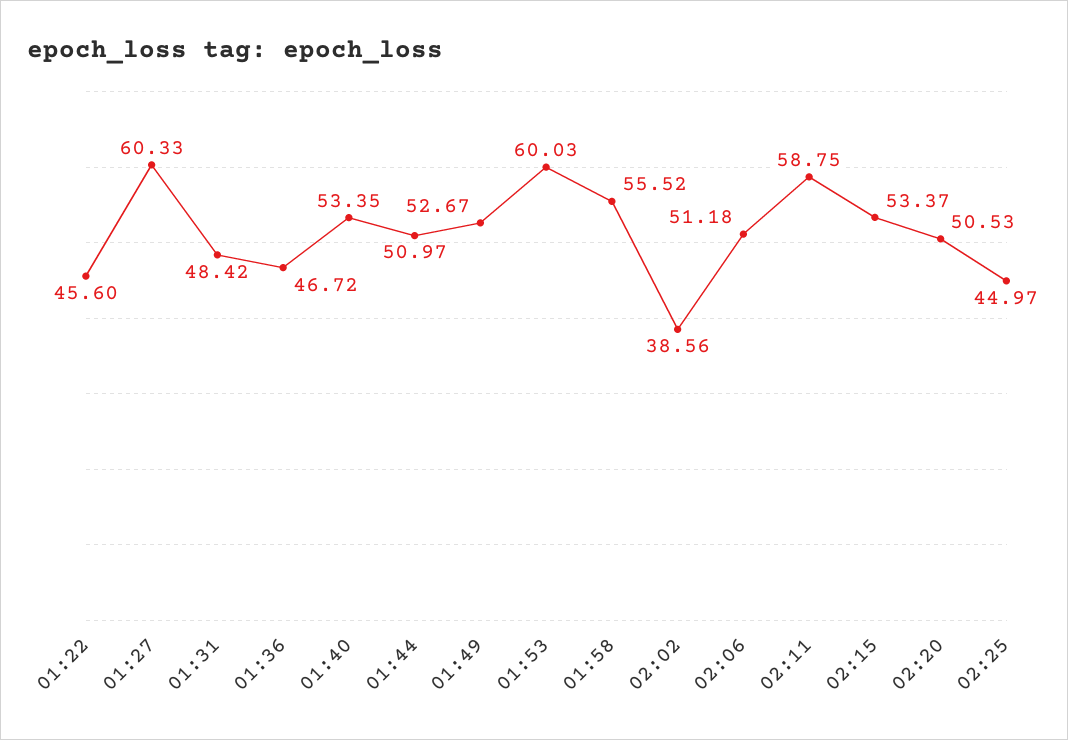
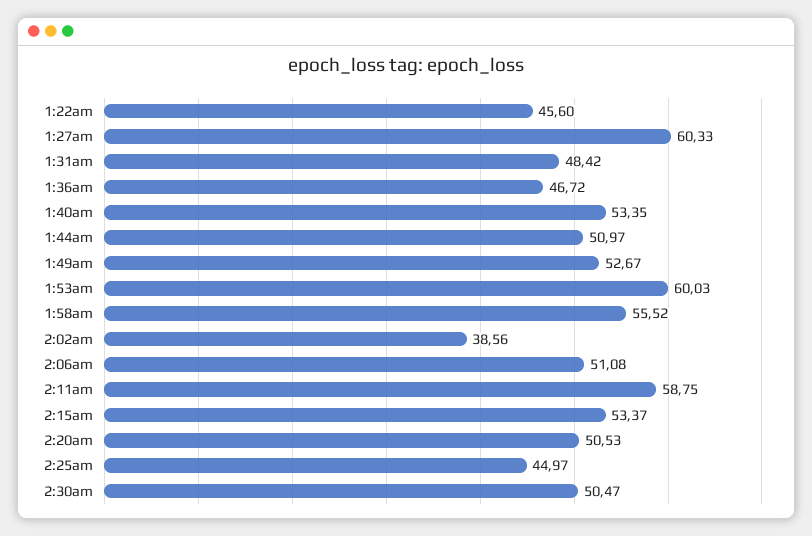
02:06: 51.18 -> 51.08
2:30am: none -> 50.47

